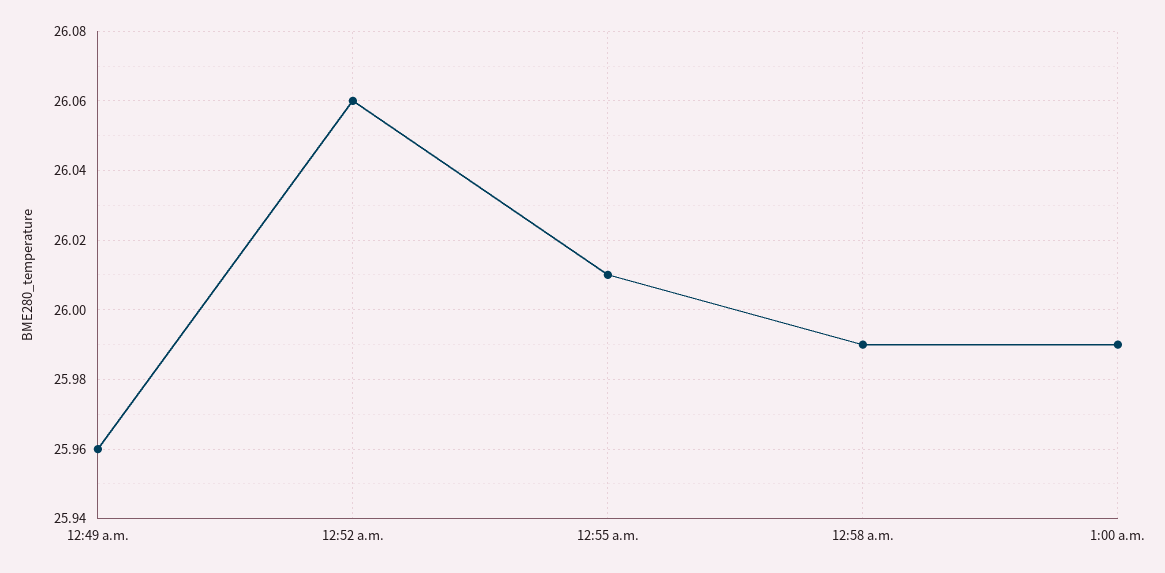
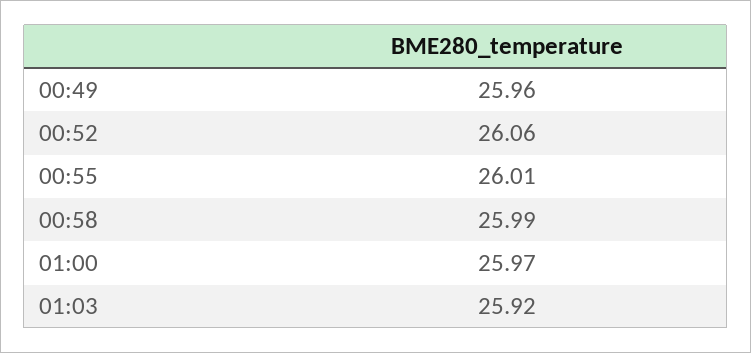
1:00 a.m.: 25.99 -> 25.97
01:03: none -> 25.92

